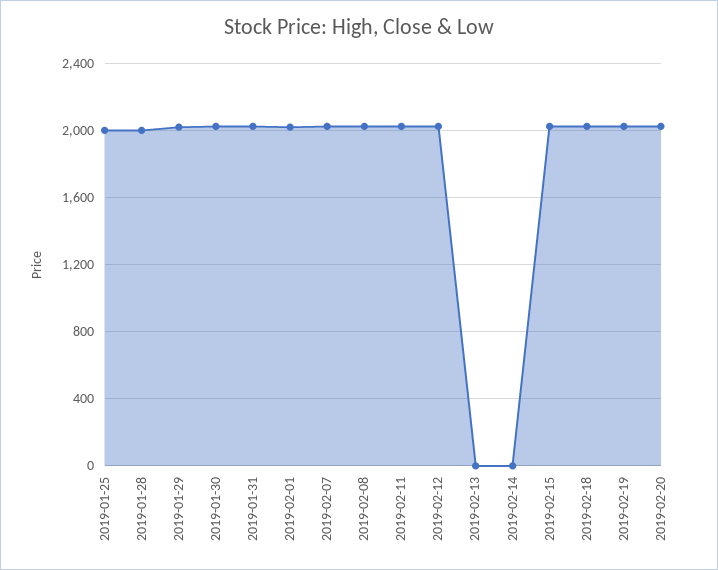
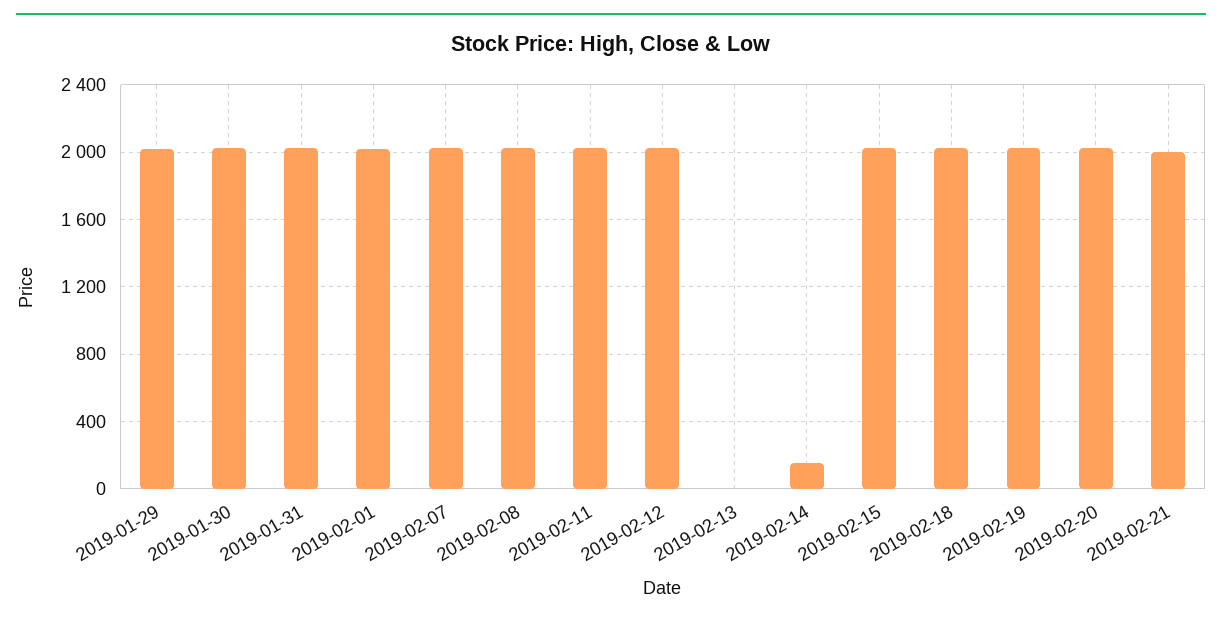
2019-01-25: 2000 -> none
2019-01-28: 2000 -> none
2019-02-14: 0 -> 150
2019-02-21: none -> 2000

